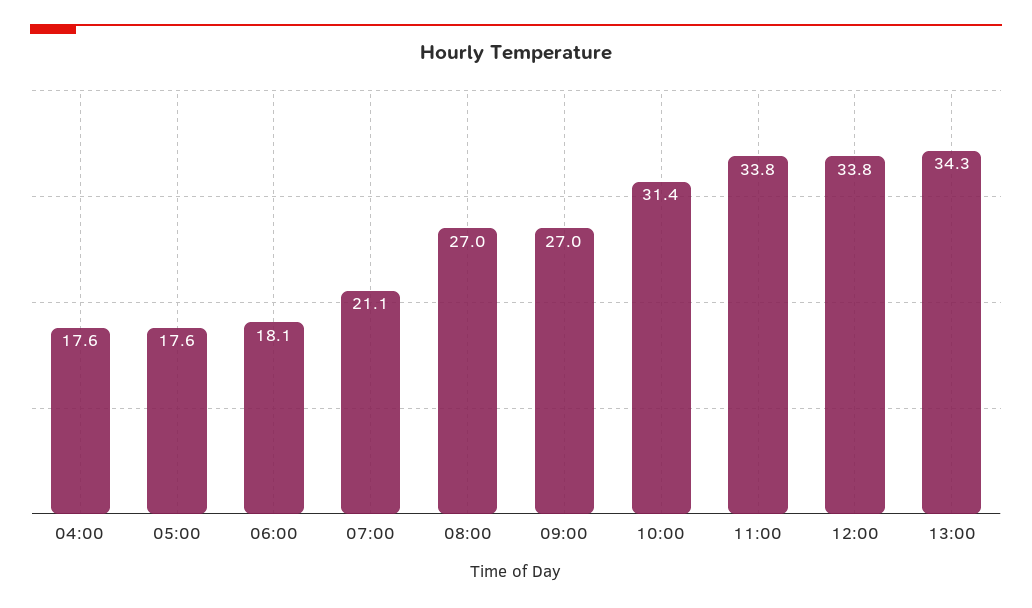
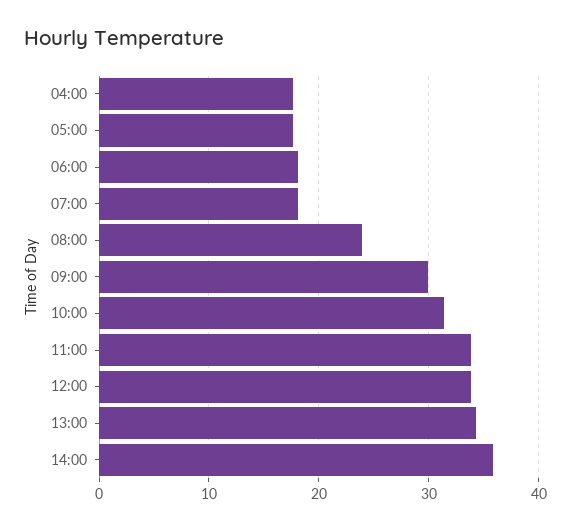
07:00: 21.1 -> 18
08:00: 27 -> 24
09:00: 27 -> 30
14:00: none -> 36

